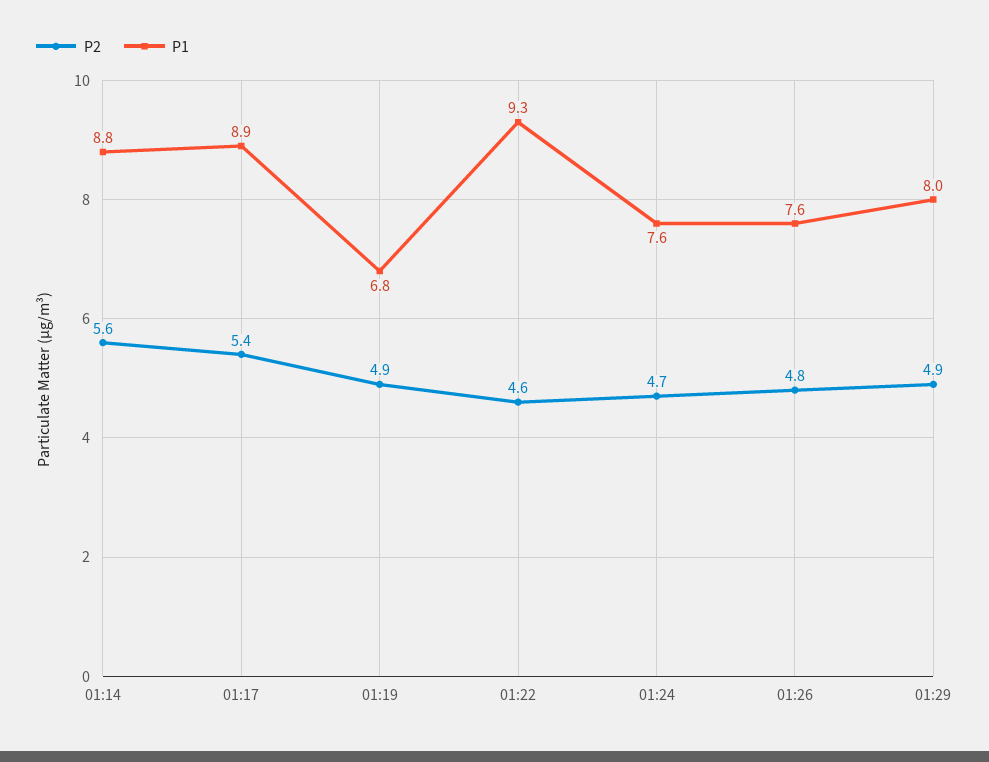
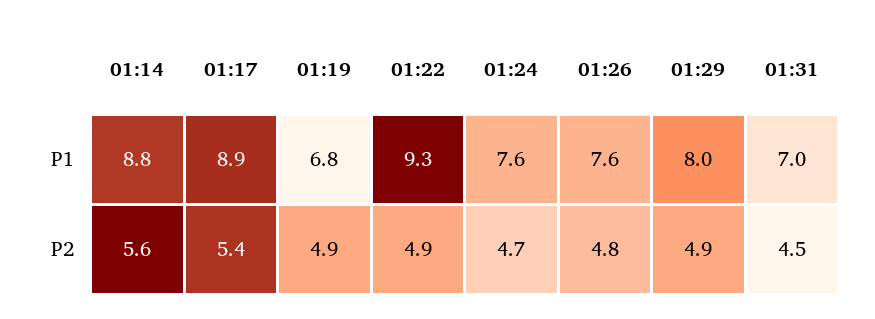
P2, 01:22: 4.6 -> 4.9
P1, 01:31: none -> 7
P2, 01:31: none -> 4.5

